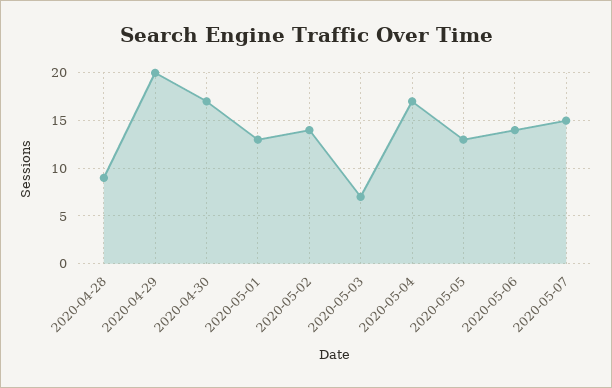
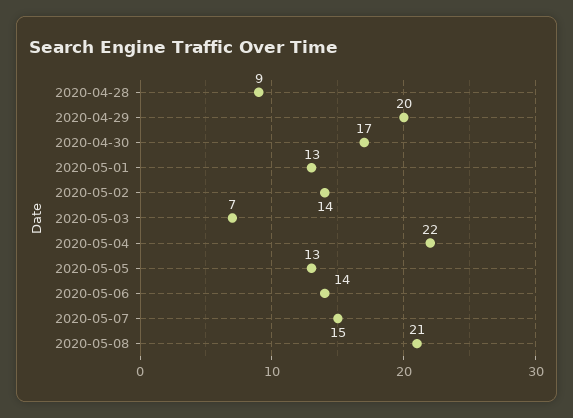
2020-05-04: 17 -> 22
2020-05-08: none -> 21

